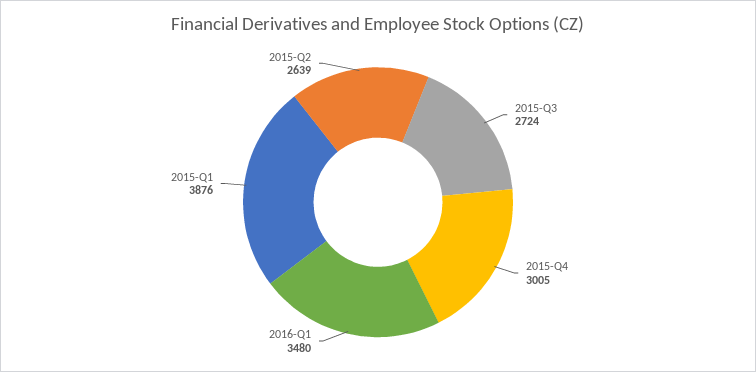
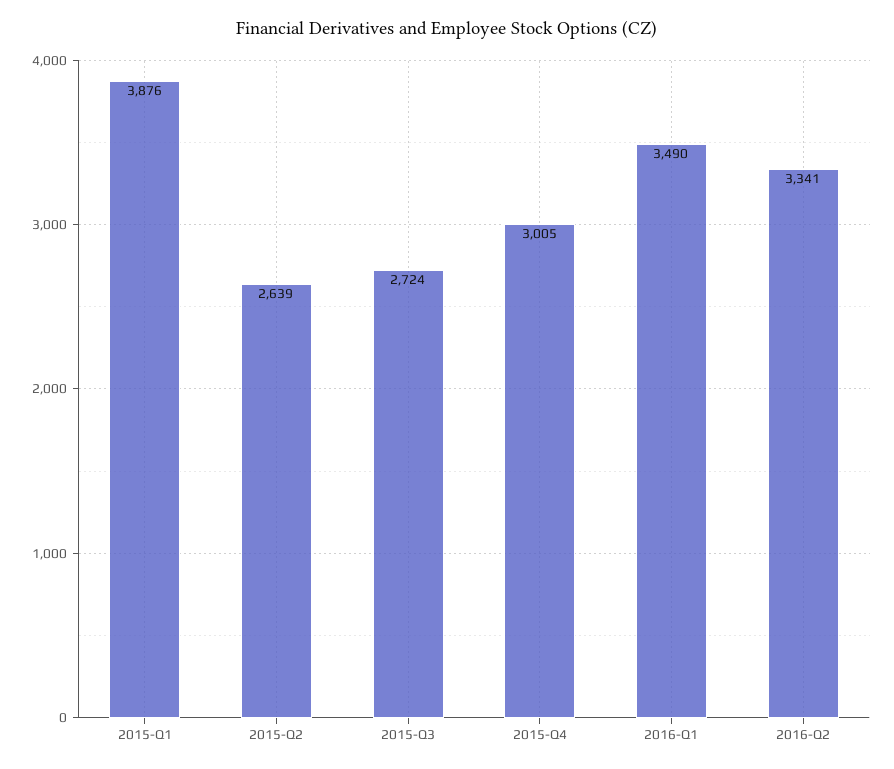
2016-Q1: 3480 -> 3490
2016-Q2: none -> 3341

